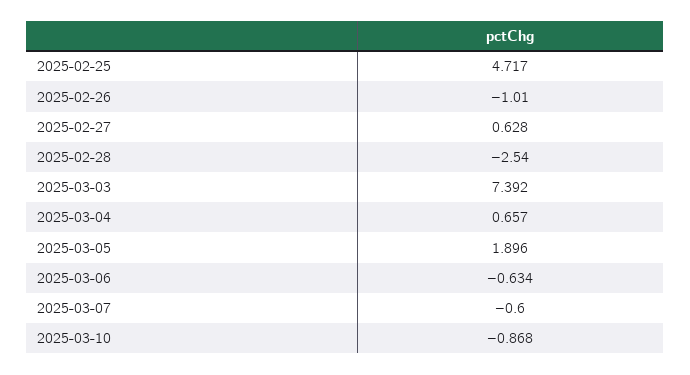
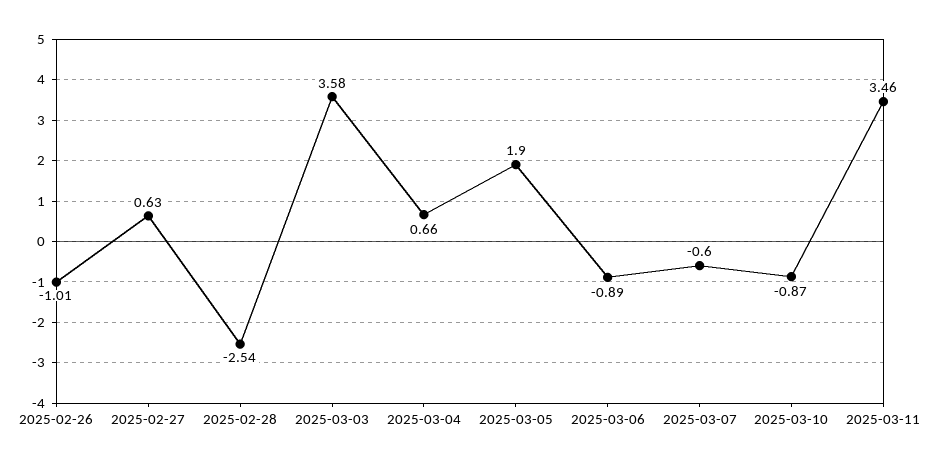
2025-02-25: 4.717 -> none
2025-03-03: 7.392 -> 3.58
2025-03-06: -0.634 -> -0.89
2025-03-11: none -> 3.46

